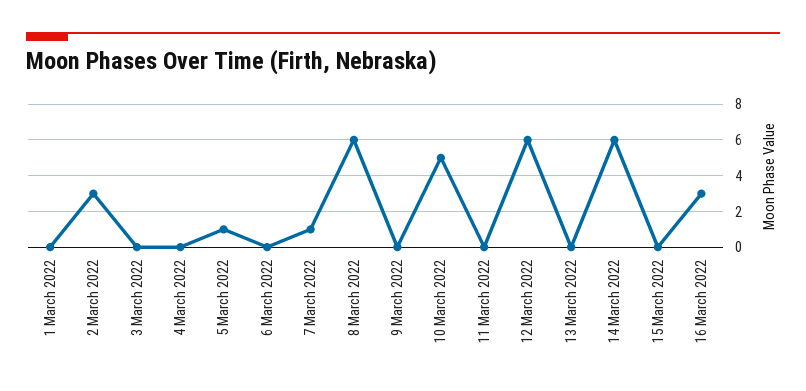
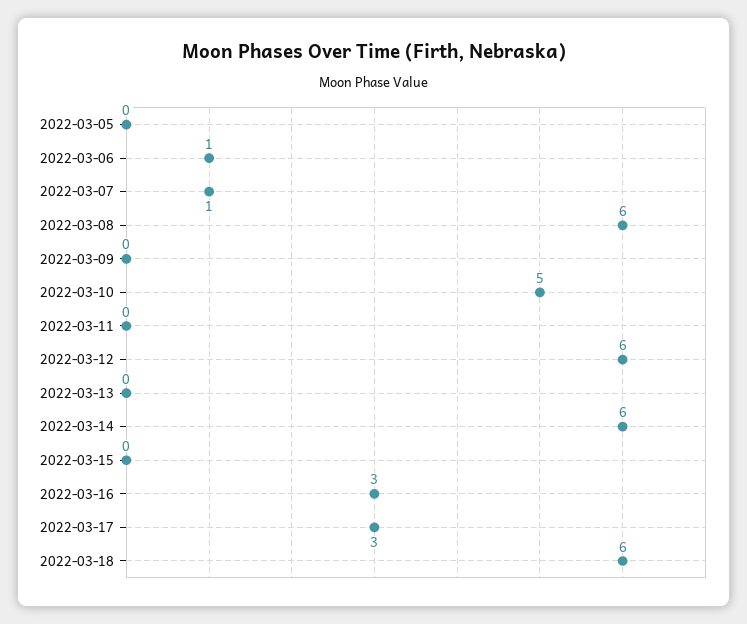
1 March 2022: 0 -> none
2 March 2022: 3 -> none
3 March 2022: 0 -> none
4 March 2022: 0 -> none
5 March 2022: 1 -> 0
6 March 2022: 0 -> 1
2022-03-17: none -> 3
2022-03-18: none -> 6

